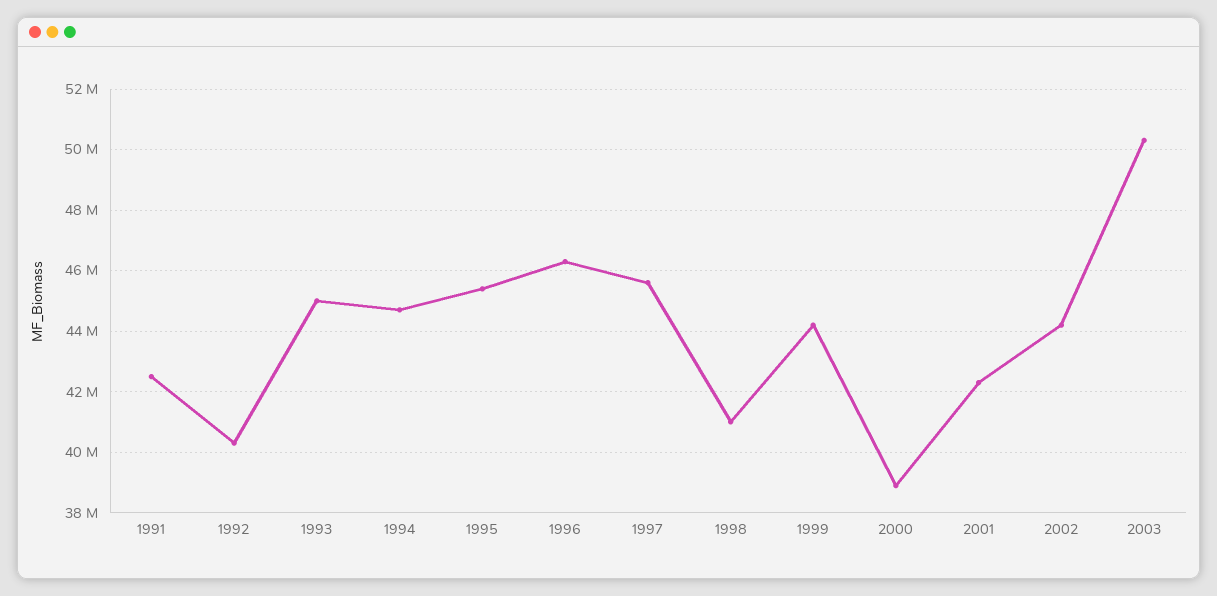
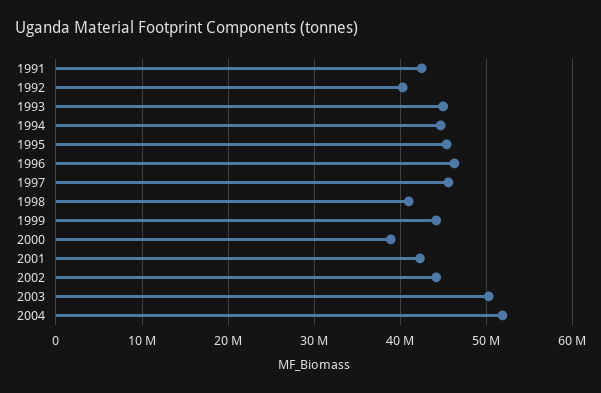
2004: none -> 52000000

